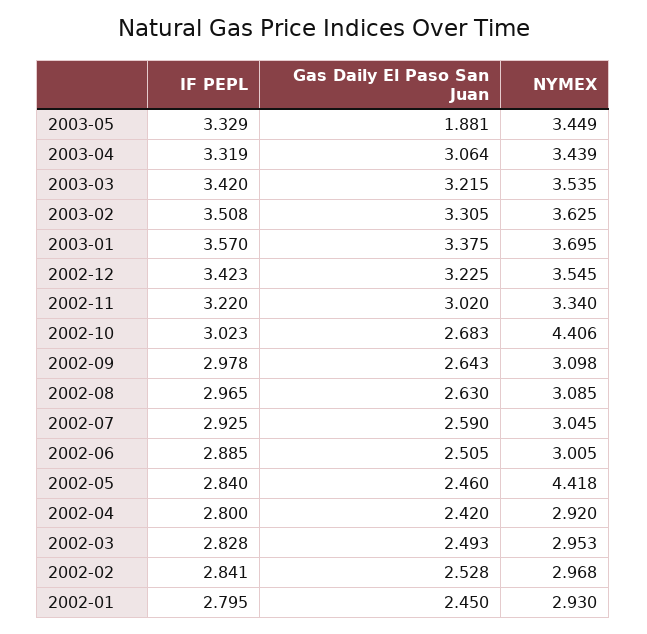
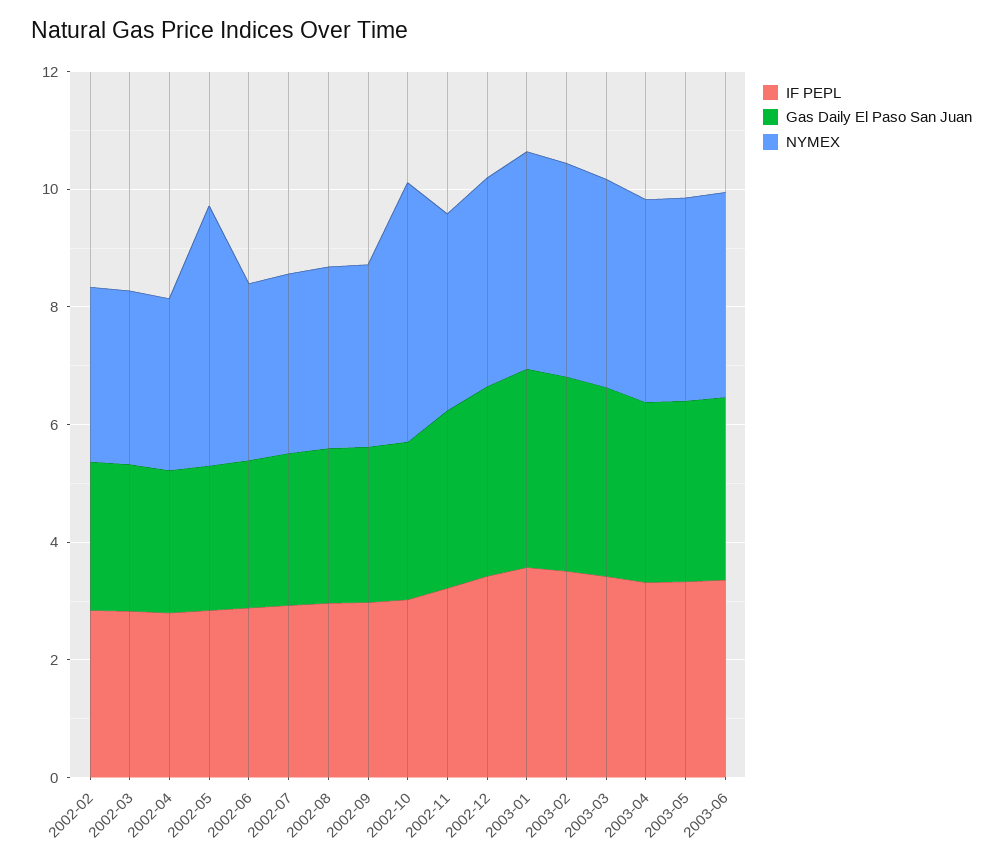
Gas Daily El Paso San Juan, 2003-05: 1.881 -> 3
IF PEPL, 2002-01: 2.795 -> none
Gas Daily El Paso San Juan, 2002-01: 2.45 -> none
NYMEX, 2002-01: 2.93 -> none
IF PEPL, 2003-06: none -> 3.5
Gas Daily El Paso San Juan, 2003-06: none -> 3
NYMEX, 2003-06: none -> 3.5

